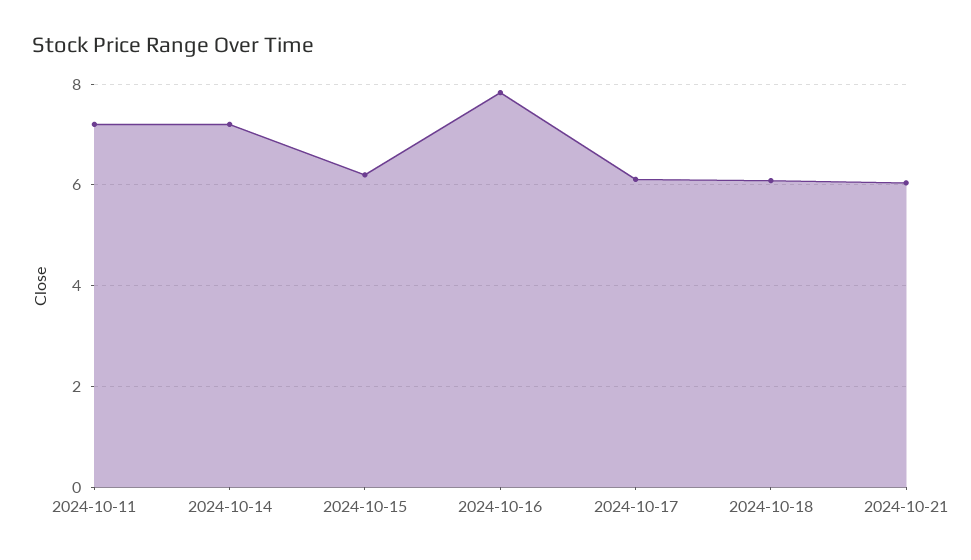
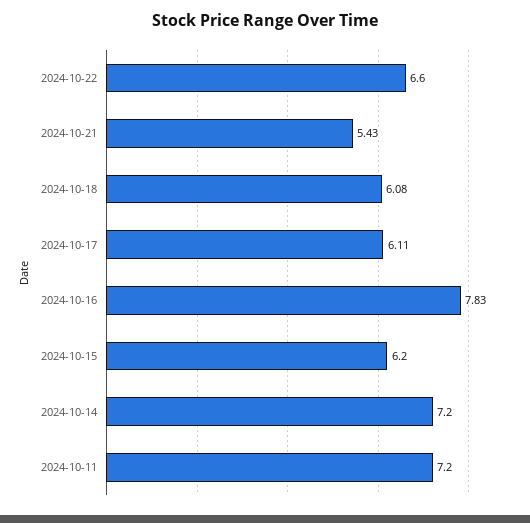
2024-10-21: 6 -> 5.43
2024-10-22: none -> 6.6

